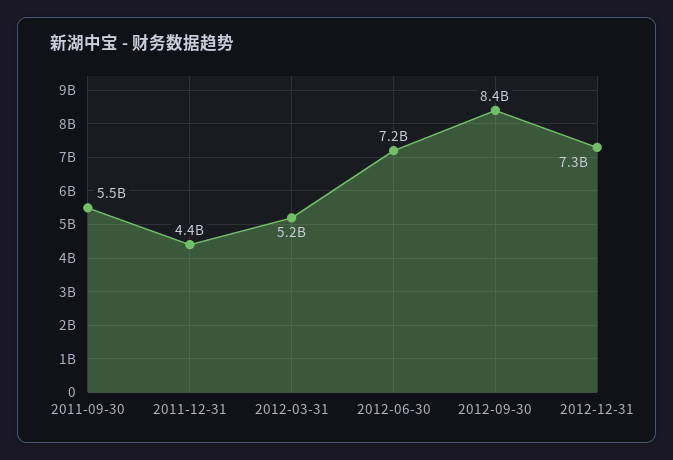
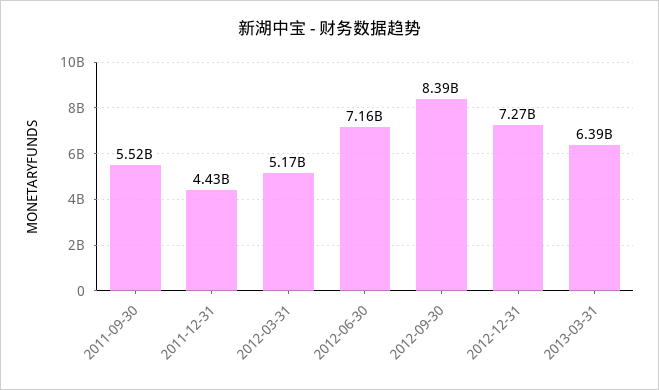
2013-03-31: none -> 6390000000

